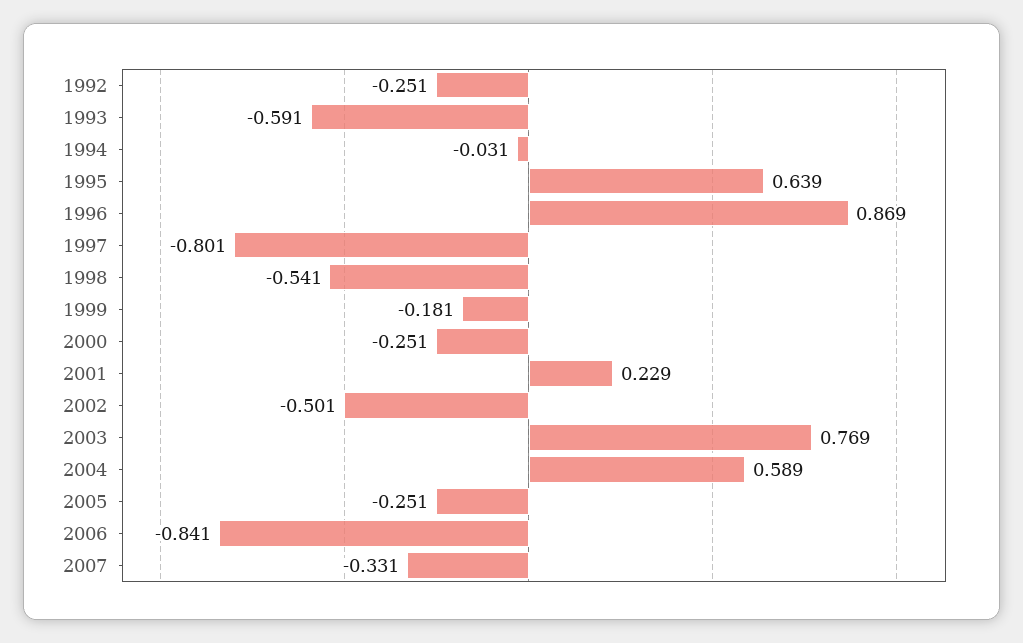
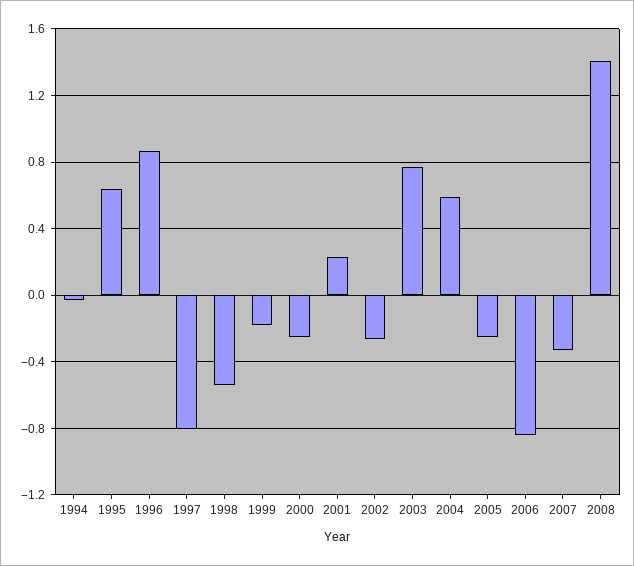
1992: -0.251 -> none
1993: -0.591 -> none
2002: -0.501 -> -0.25
2008: none -> 1.4

